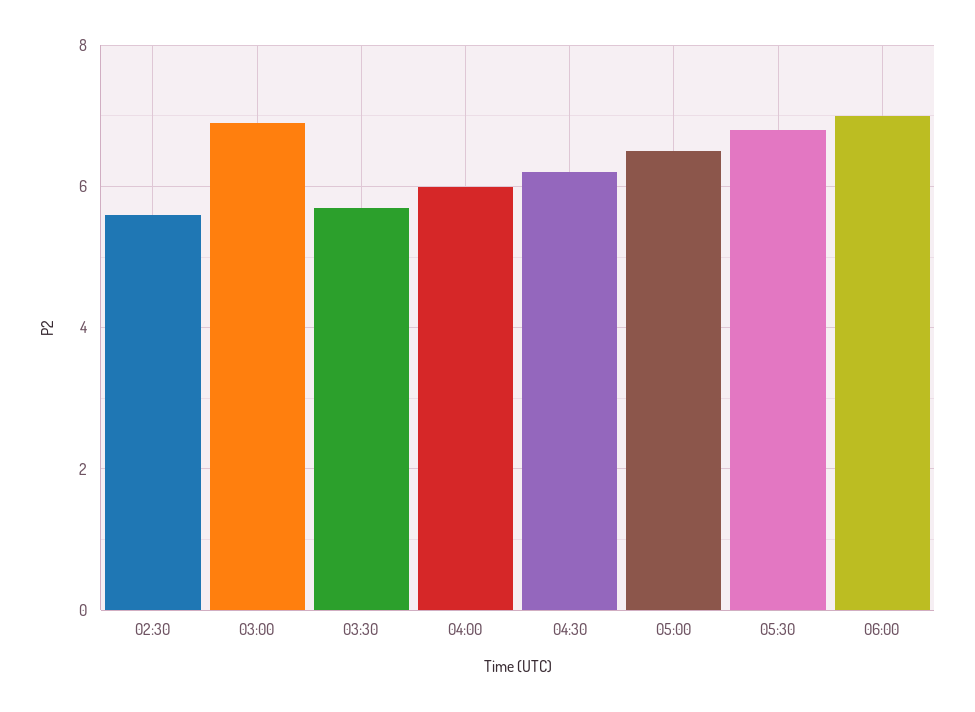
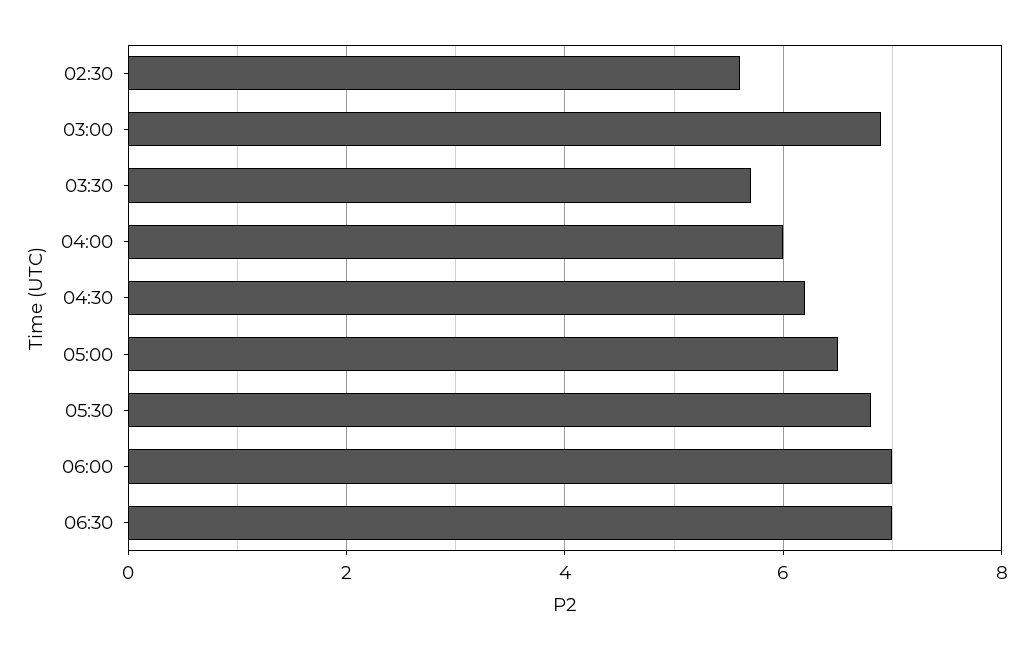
06:30: none -> 7

